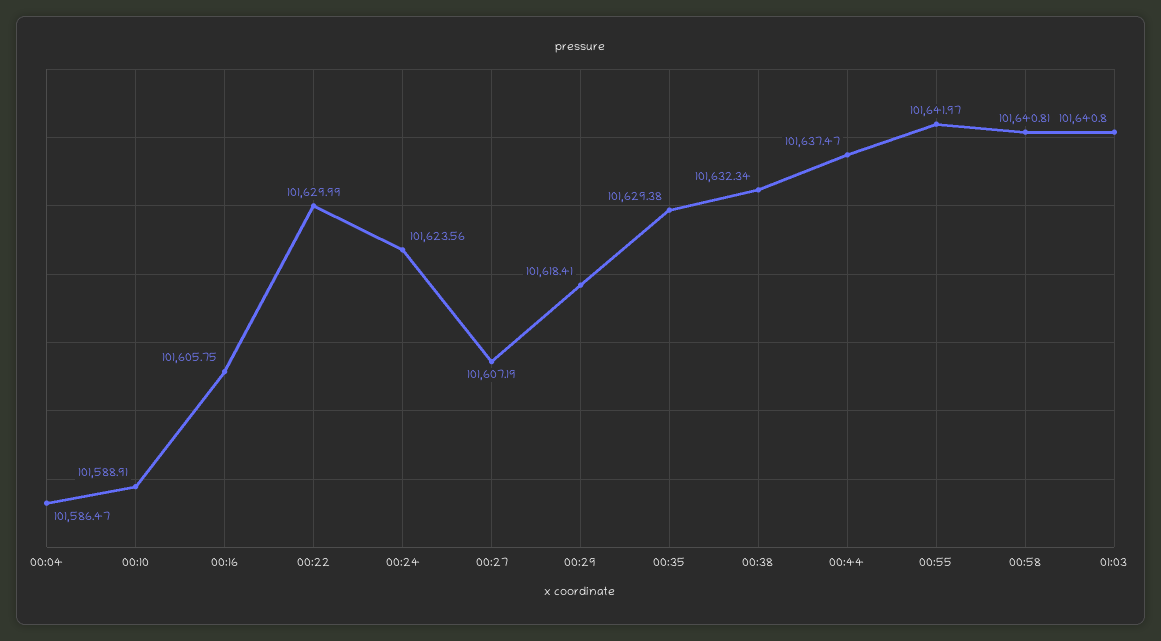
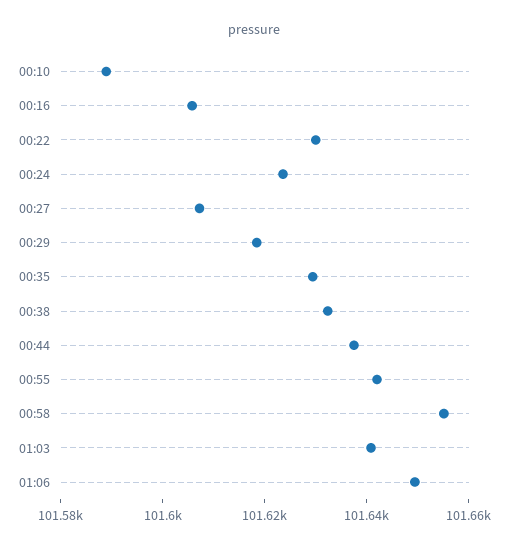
00:04: 101586.47 -> none
00:58: 101640.81 -> 101655
01:06: none -> 101650

